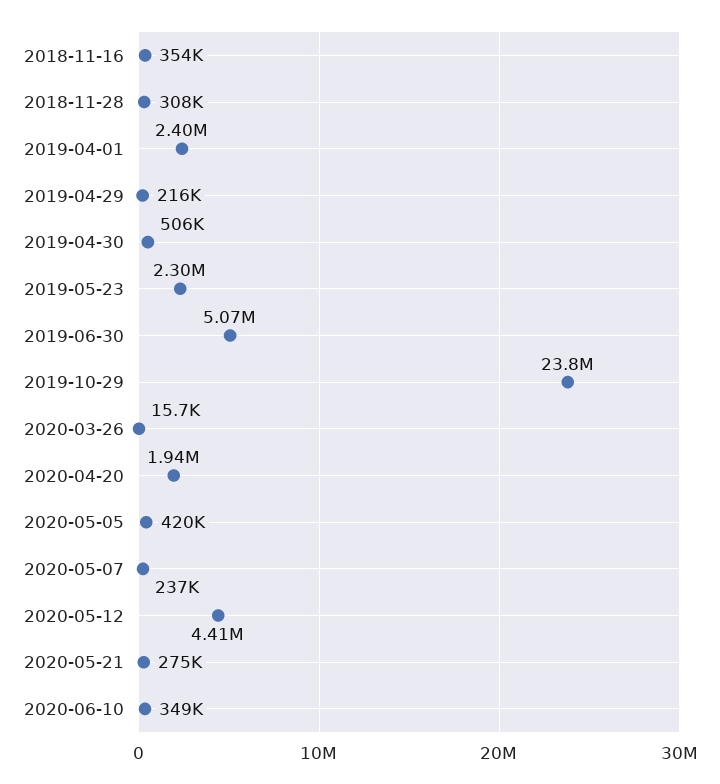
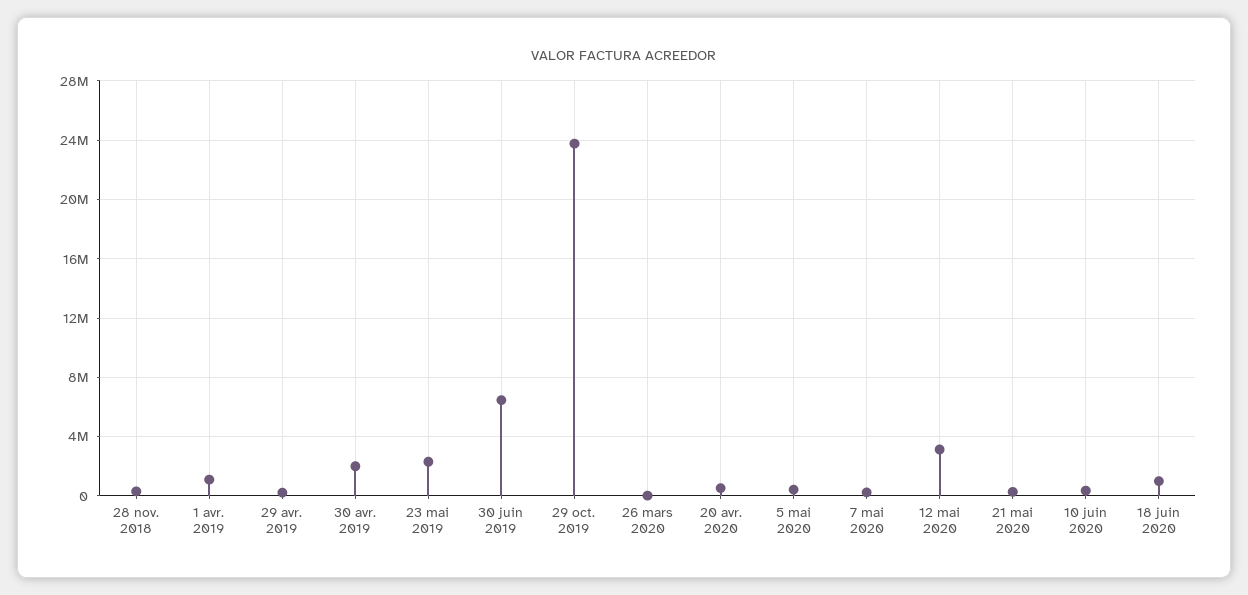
2018-11-16: 354000 -> none
2019-04-01: 2400000 -> 1000000
2019-04-30: 506000 -> 2000000
2019-06-30: 5070000 -> 6500000
2020-04-20: 1940000 -> 500000
2020-05-12: 4410000 -> 3000000
18 juin 2020: none -> 1000000

